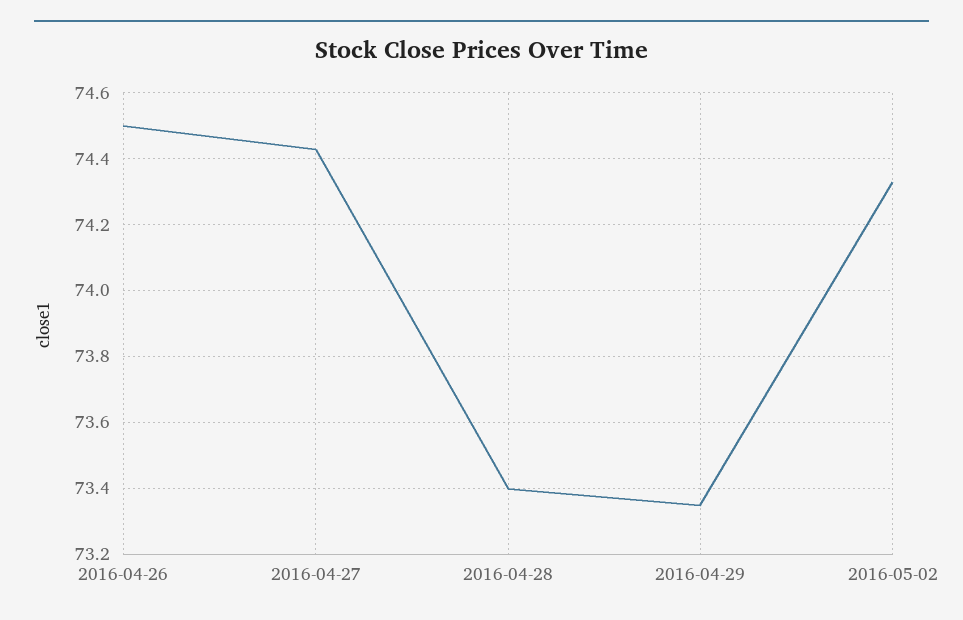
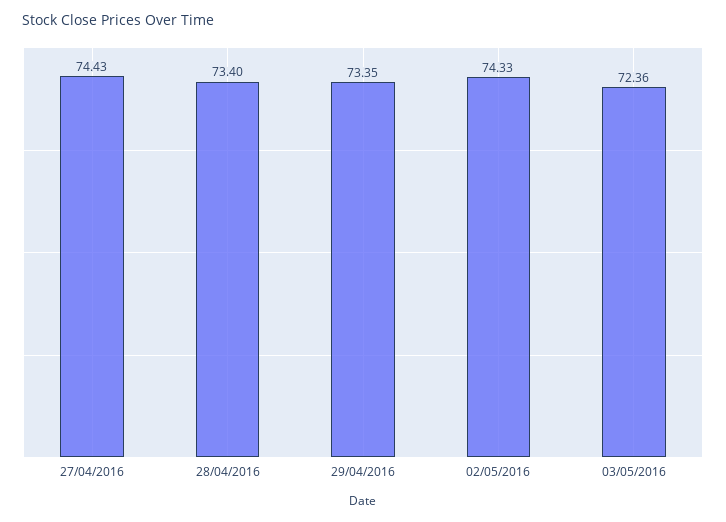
2016-04-26: 74.5 -> none
03/05/2016: none -> 72.36

